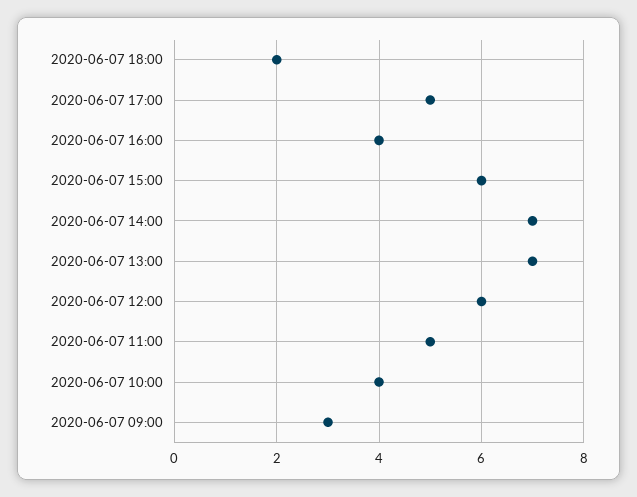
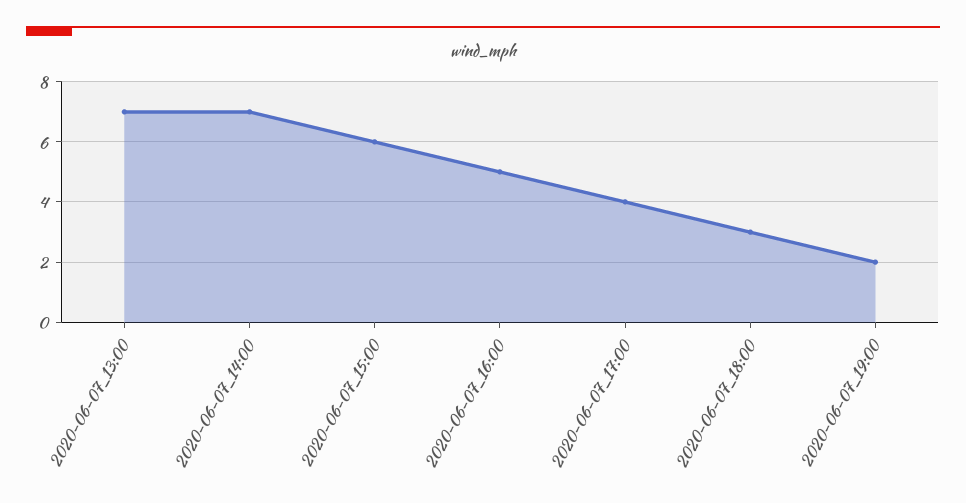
2020-06-07 18:00: 2 -> 3
2020-06-07 17:00: 5 -> 4
2020-06-07 16:00: 4 -> 5
2020-06-07 12:00: 6 -> none
2020-06-07 11:00: 5 -> none
2020-06-07 10:00: 4 -> none
2020-06-07 09:00: 3 -> none
2020-06-07_19:00: none -> 2

